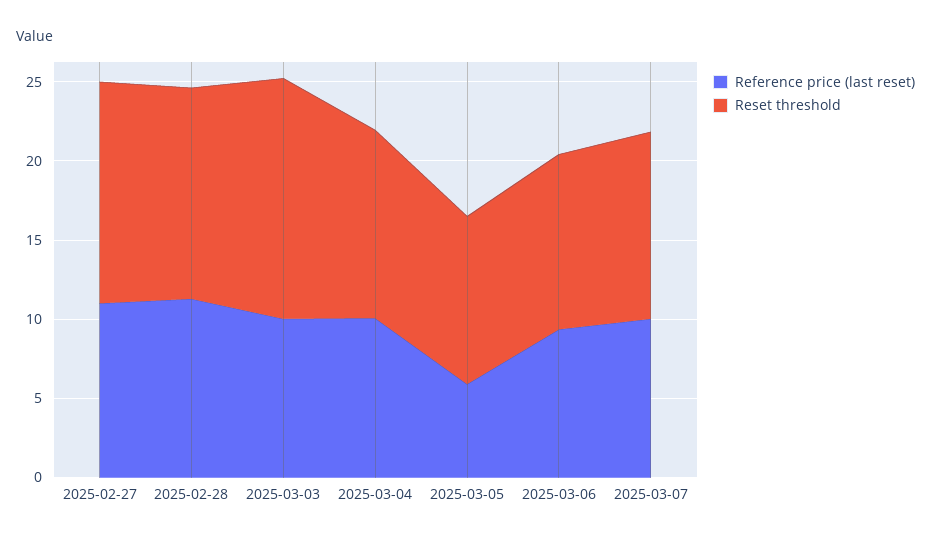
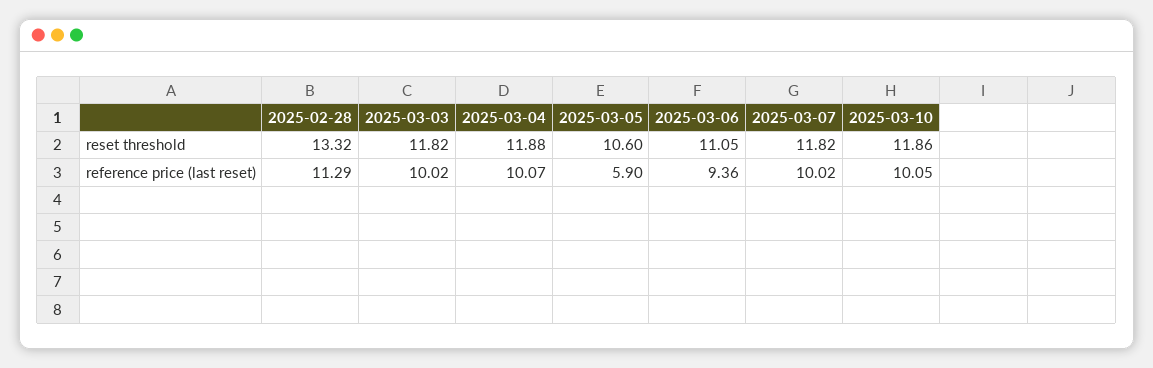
Reference price (last reset), 2025-02-27: 11 -> none
Reset threshold, 2025-02-27: 14 -> none
Reset threshold, 2025-03-03: 15 -> 11.82
Reset threshold, 2025-03-10: none -> 11.86
Reference price (last reset), 2025-03-10: none -> 10.05

